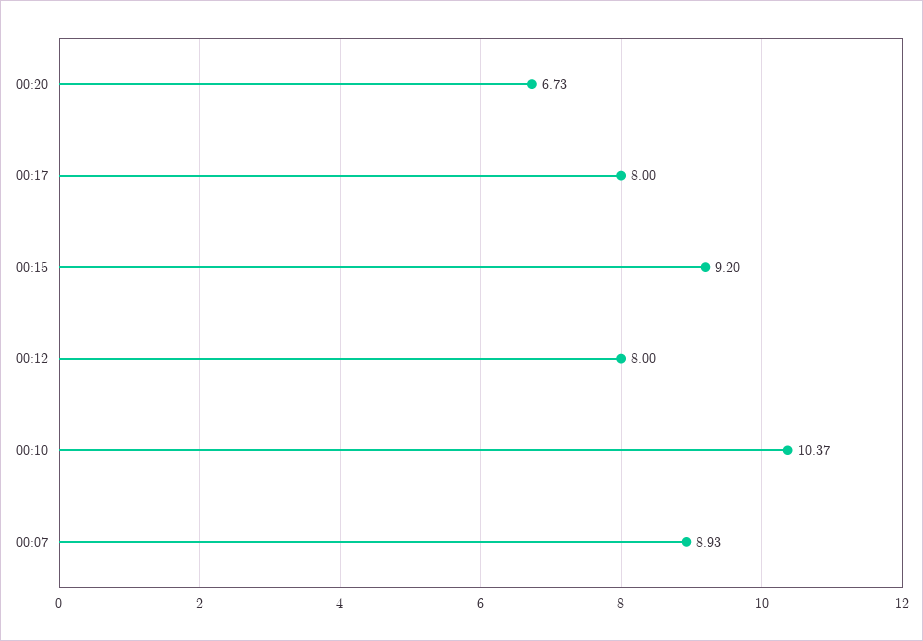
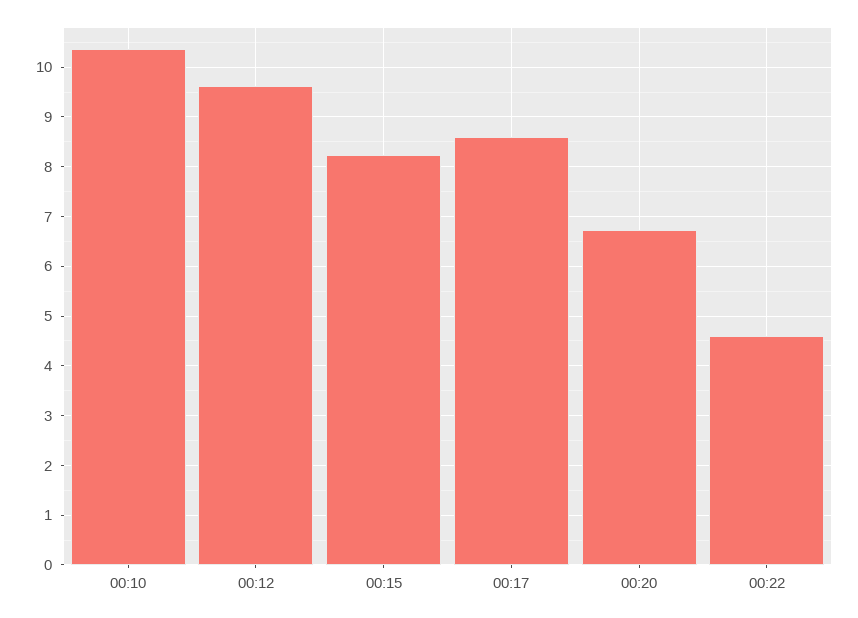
00:17: 8 -> 8.6
00:15: 9.2 -> 8.2
00:12: 8 -> 9.6
00:07: 8.93 -> none
00:22: none -> 4.6

